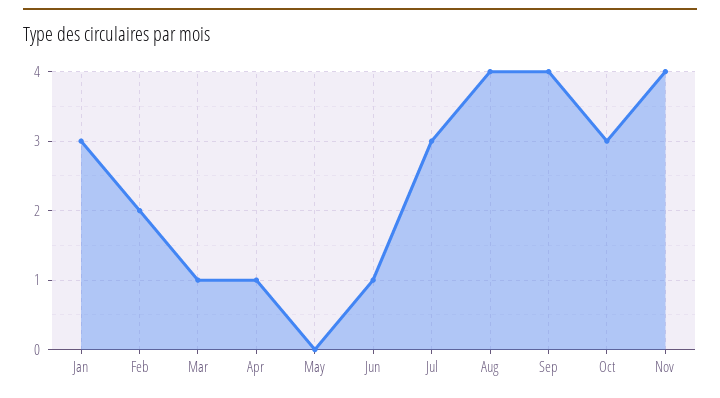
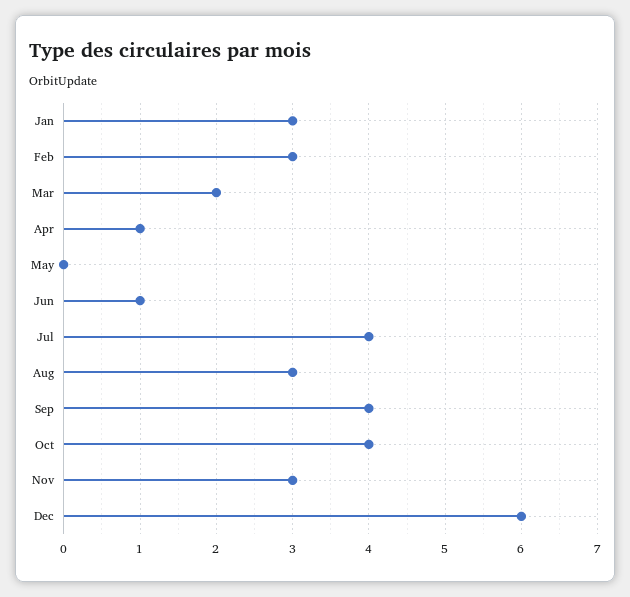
Feb: 2 -> 3
Mar: 1 -> 2
Jul: 3 -> 4
Aug: 4 -> 3
Oct: 3 -> 4
Nov: 4 -> 3
Dec: none -> 6

